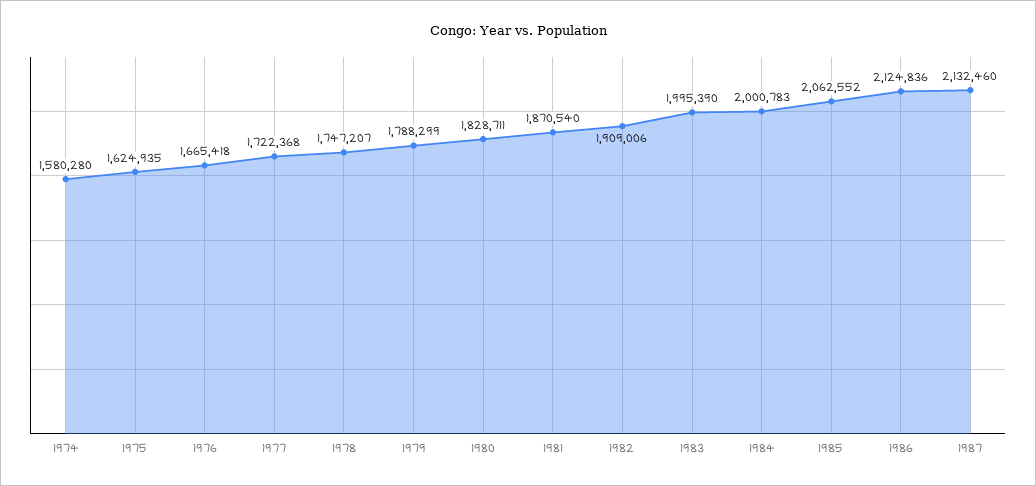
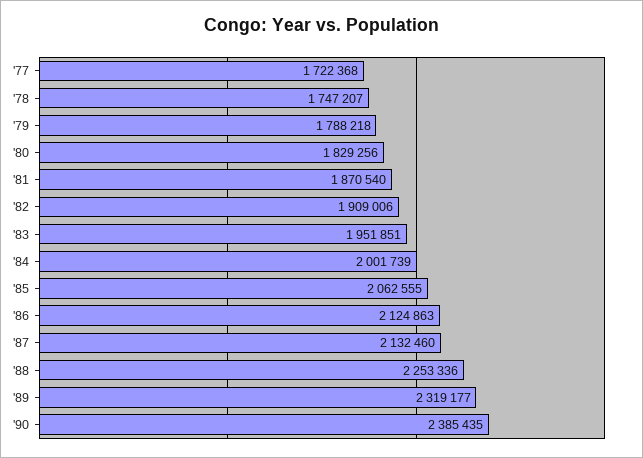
1974: 1580280 -> none
1975: 1624935 -> none
1976: 1665418 -> none
1979: 1788299 -> 1788218
1980: 1828711 -> 1829256
1983: 1995390 -> 1951851
1984: 2000783 -> 2001739
1985: 2062552 -> 2062555
1986: 2124836 -> 2124863
'88: none -> 2253336
'89: none -> 2319177
'90: none -> 2385435

